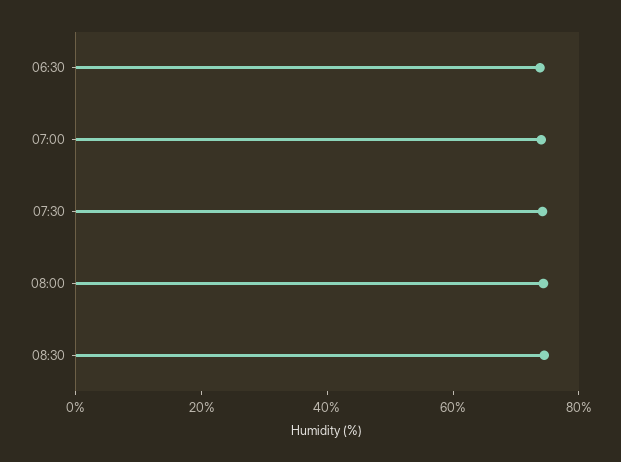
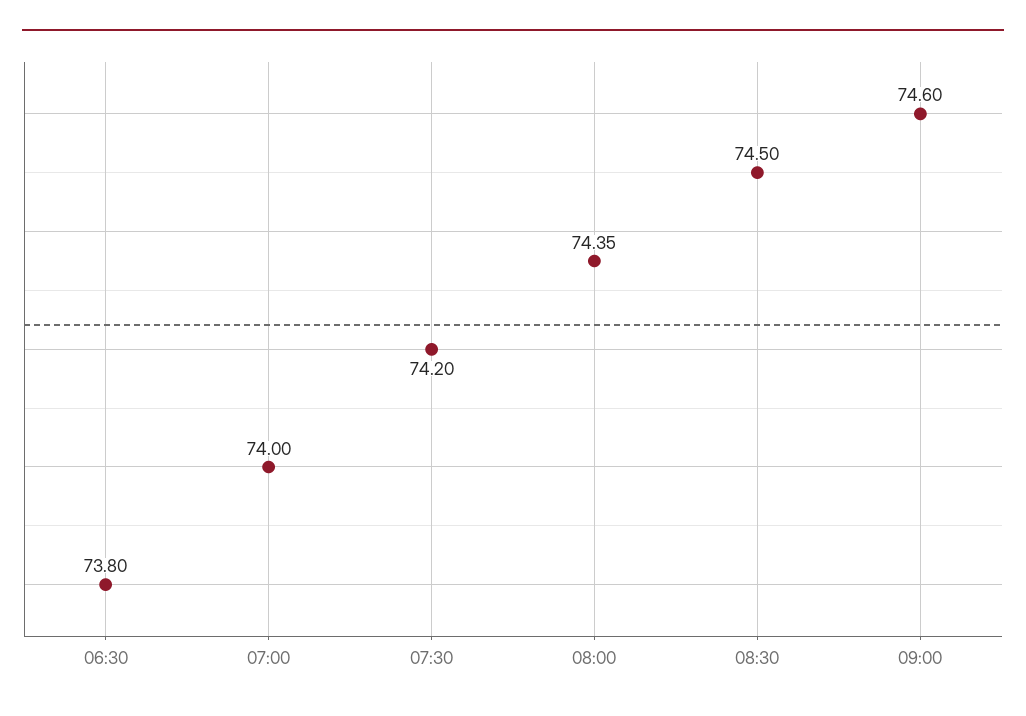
09:00: none -> 74.6

